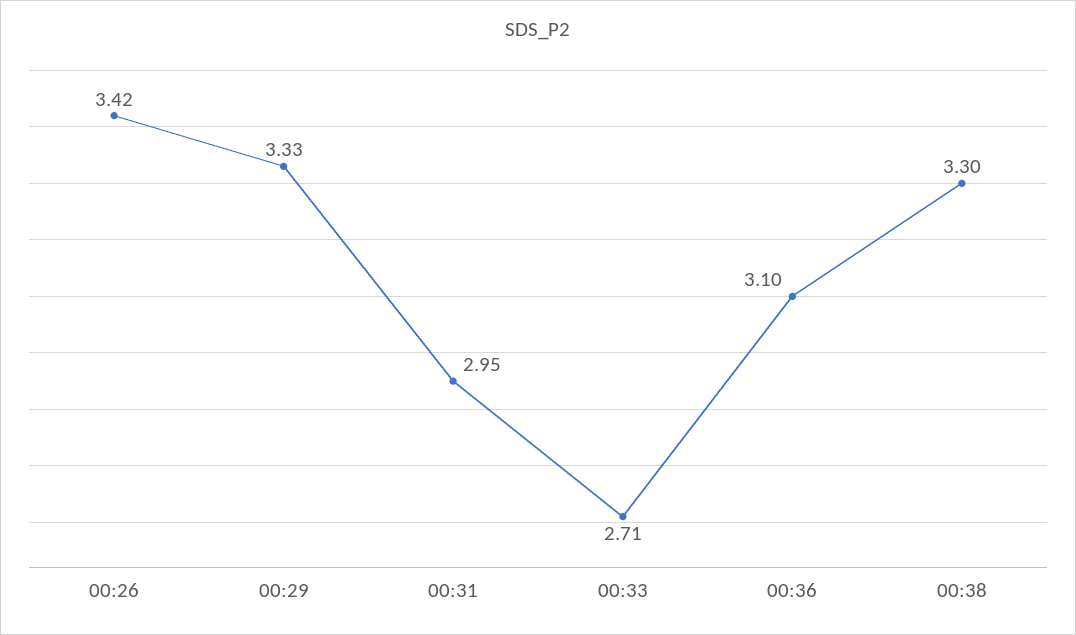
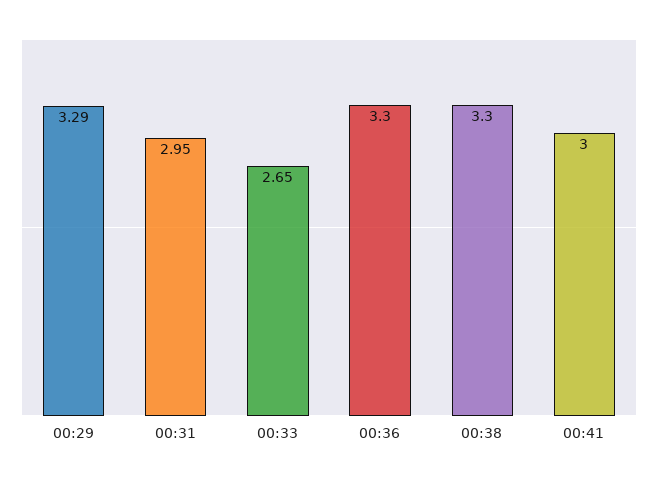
00:26: 3.42 -> none
00:29: 3.33 -> 3.29
00:33: 2.71 -> 2.65
00:36: 3.1 -> 3.3
00:41: none -> 3

